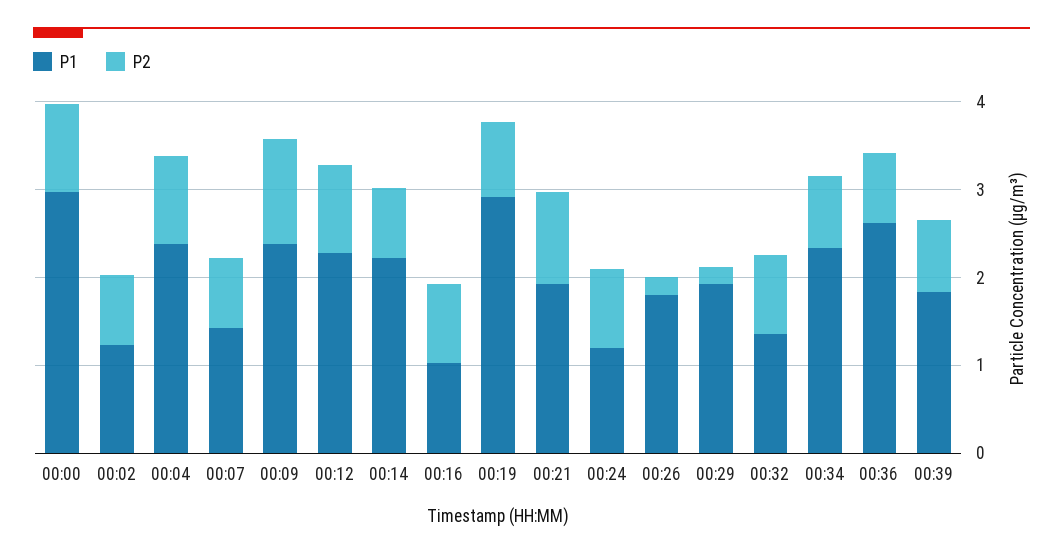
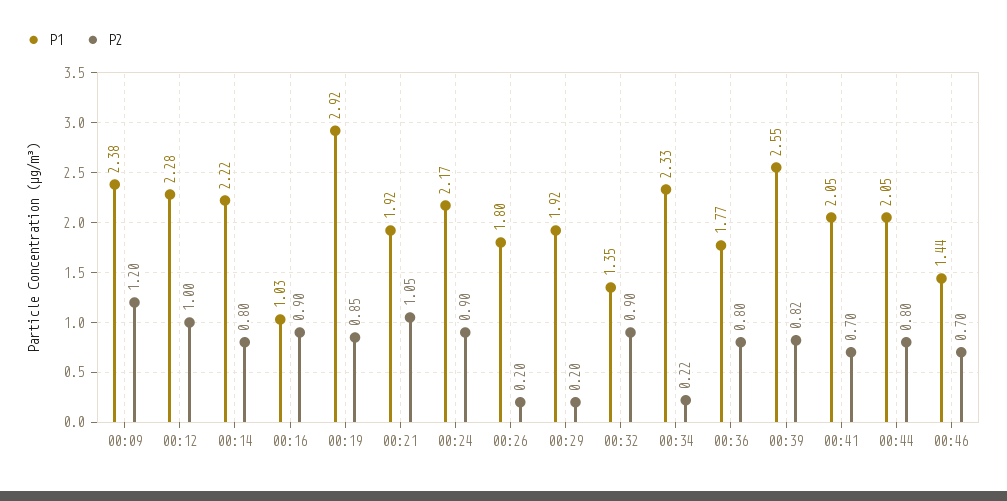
P1, 00:00: 3 -> none
P2, 00:00: 1 -> none
P1, 00:02: 1.2 -> none
P2, 00:02: 0.8 -> none
P1, 00:04: 2.4 -> none
P2, 00:04: 1 -> none
P1, 00:07: 1.4 -> none
P2, 00:07: 0.8 -> none
P1, 00:24: 1.2 -> 2.17
P2, 00:34: 0.8 -> 0.22
P1, 00:36: 2.6 -> 1.77
P1, 00:39: 1.8 -> 2.55
P1, 00:41: none -> 2.05
P2, 00:41: none -> 0.7
P1, 00:44: none -> 2.05
P2, 00:44: none -> 0.8
P1, 00:46: none -> 1.44
P2, 00:46: none -> 0.7

